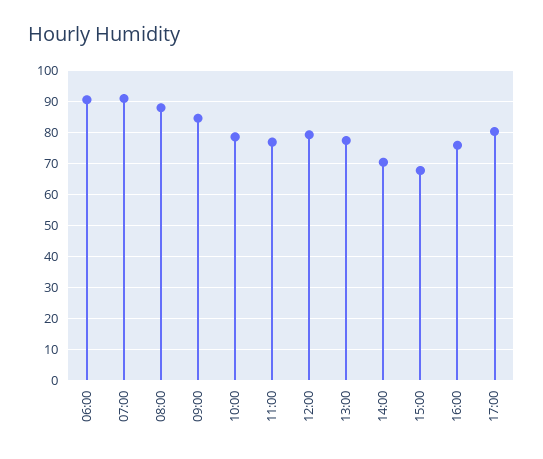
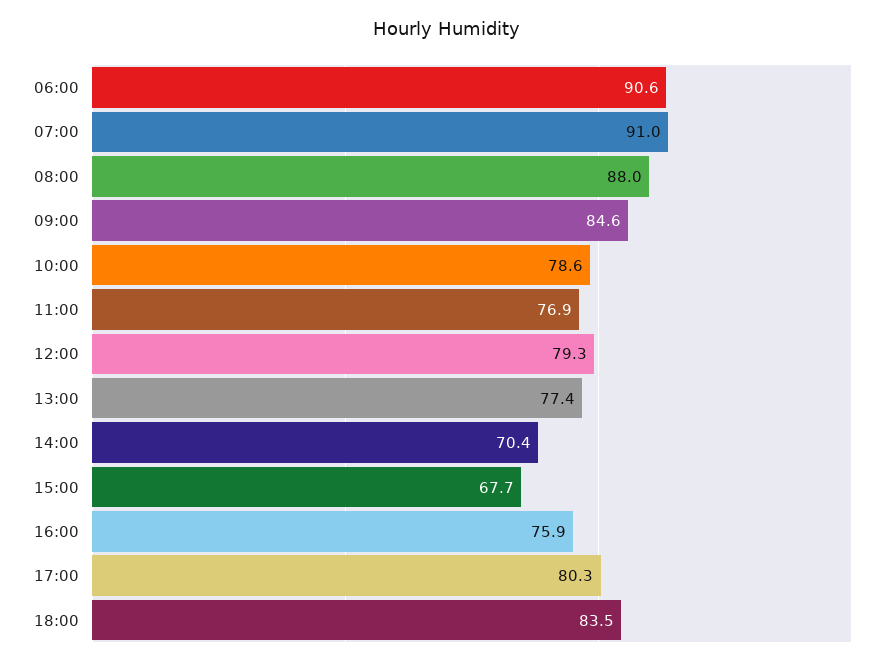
18:00: none -> 83.5

